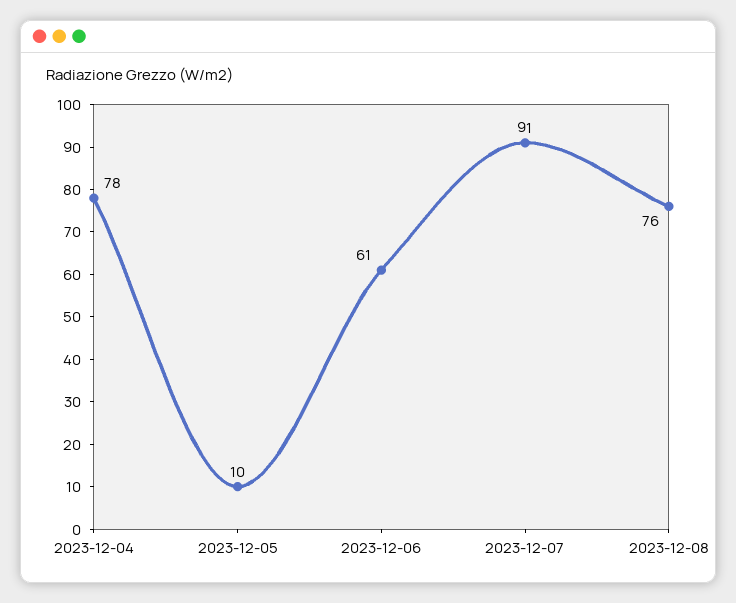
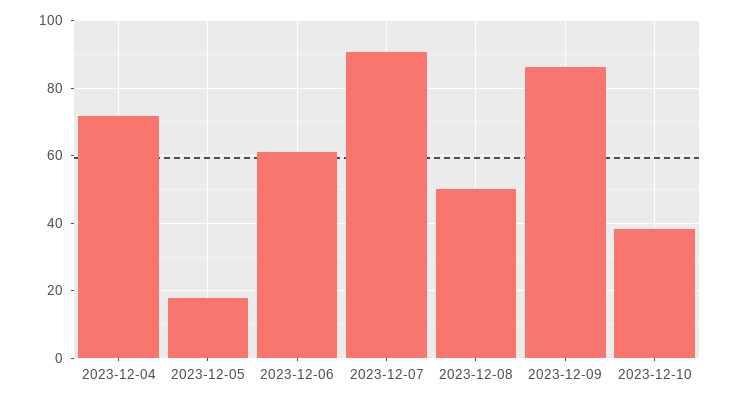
2023-12-04: 78 -> 72
2023-12-05: 10 -> 18
2023-12-08: 76 -> 50
2023-12-09: none -> 86
2023-12-10: none -> 38

